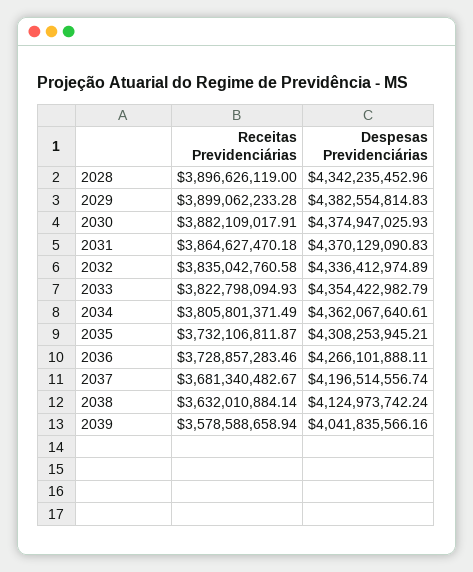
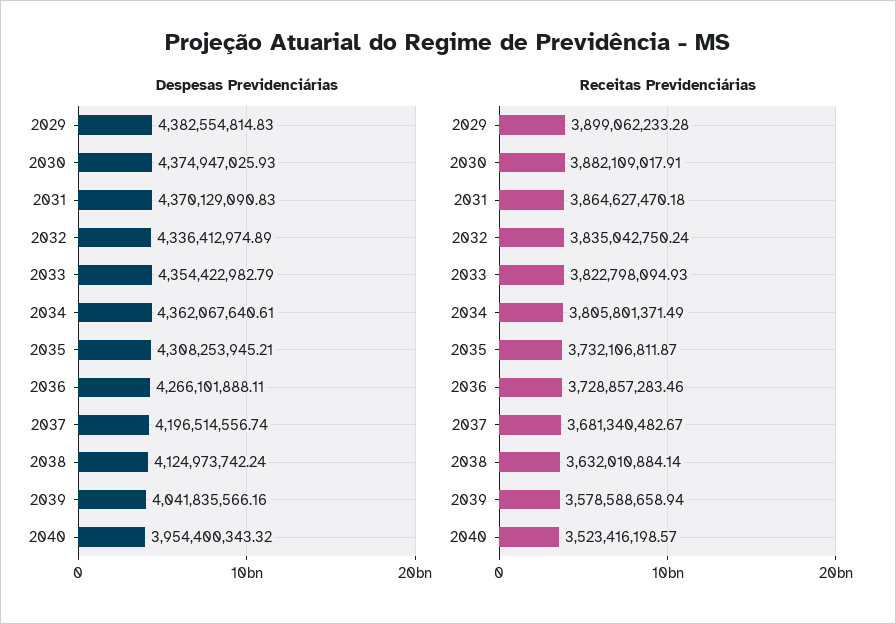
Receitas Previdenciárias, 2028: 3896626119 -> none
Despesas Previdenciárias, 2028: 4342235452.96 -> none
Receitas Previdenciárias, 2032: 3835042760.58 -> 3835042750.24
Despesas Previdenciárias, 2040: none -> 3954400343.32
Receitas Previdenciárias, 2040: none -> 3523416198.57

